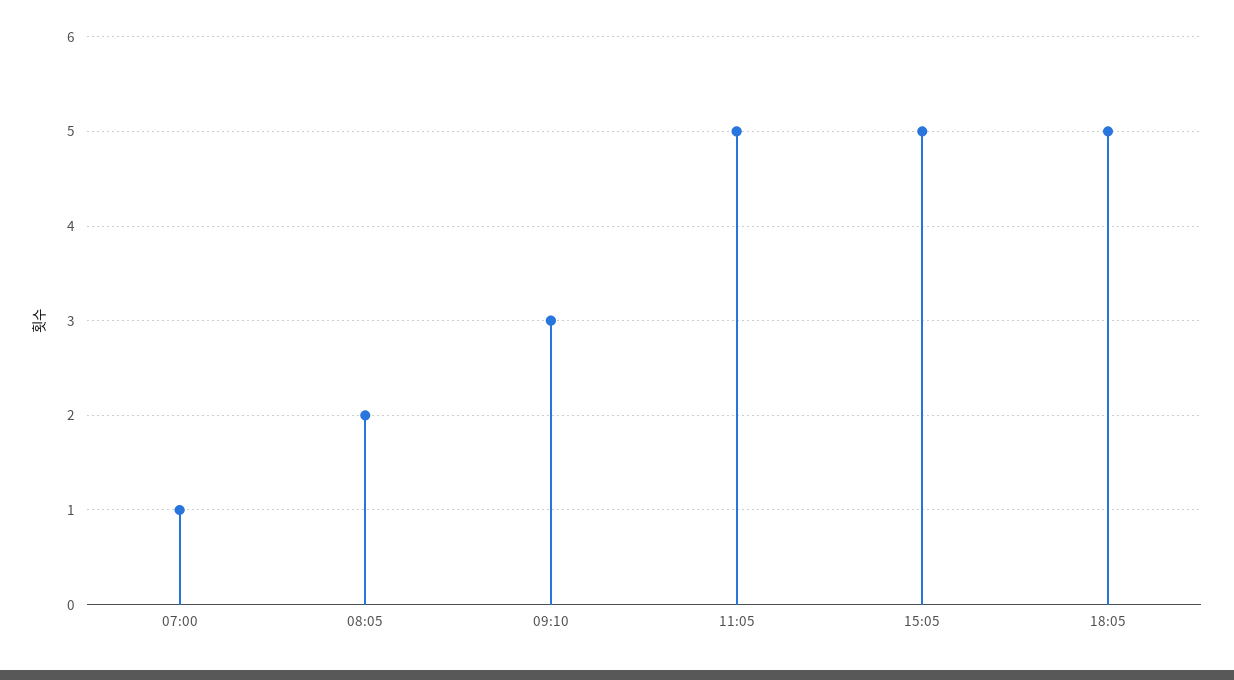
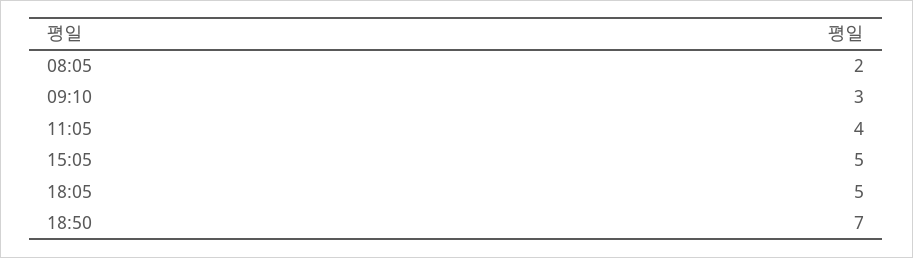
07:00: 1 -> none
11:05: 5 -> 4
18:50: none -> 7

